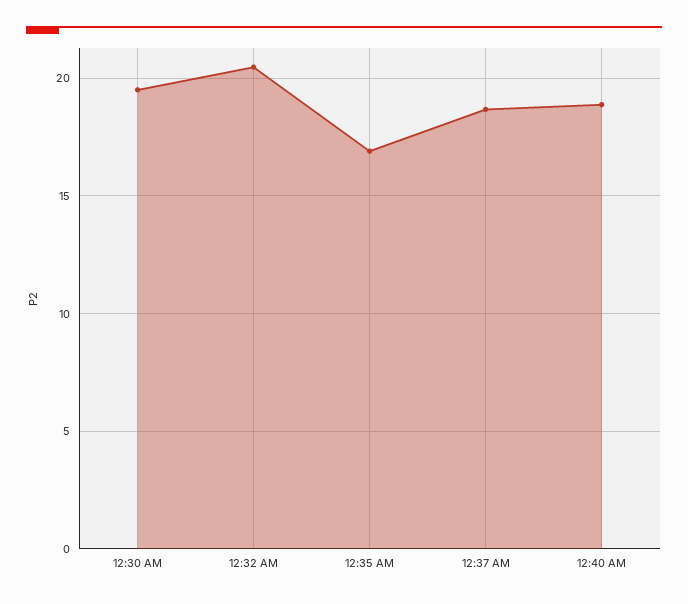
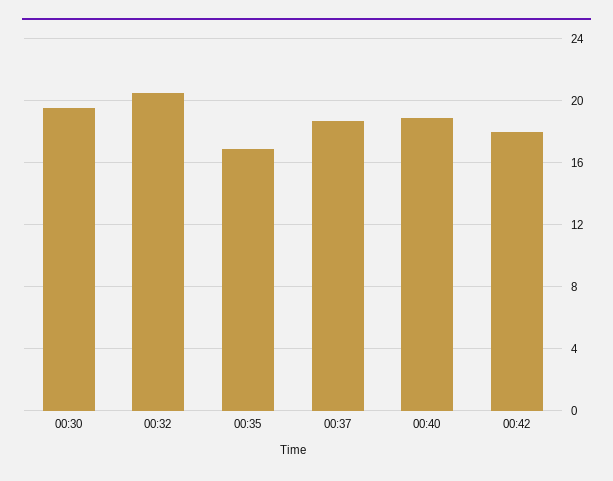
00:42: none -> 18

